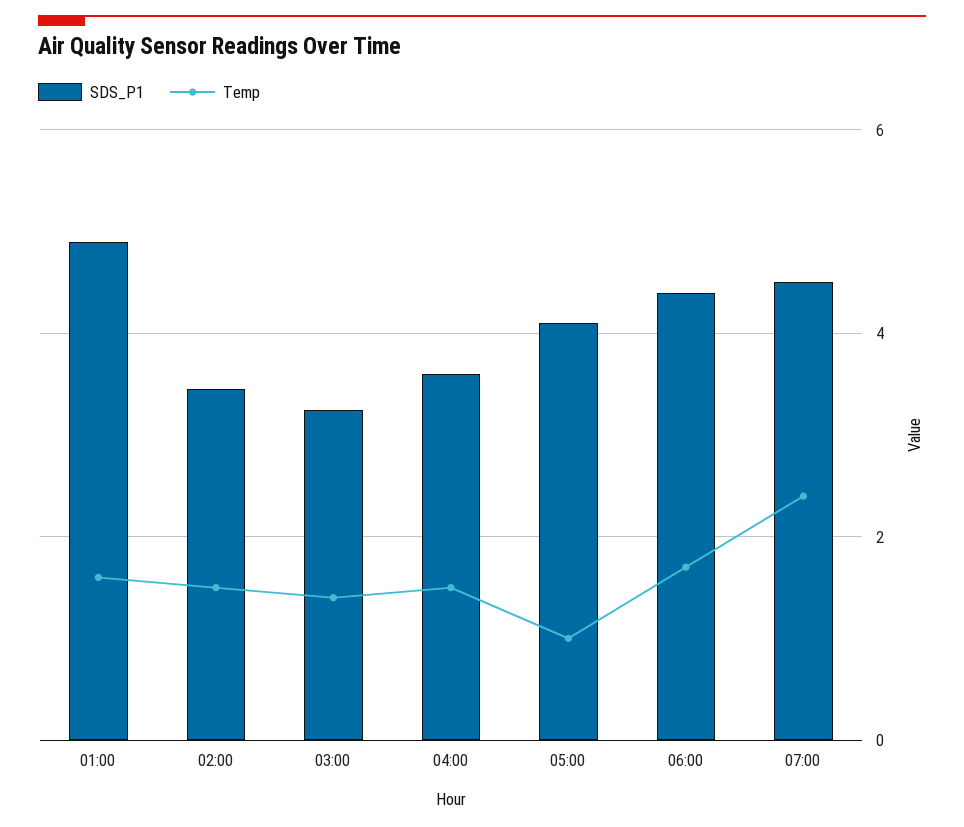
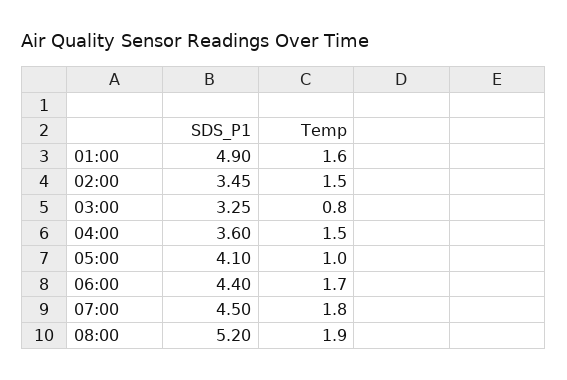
Temp, 03:00: 1.4 -> 0.8
Temp, 07:00: 2.4 -> 1.8
SDS_P1, 08:00: none -> 5.2
Temp, 08:00: none -> 1.9

